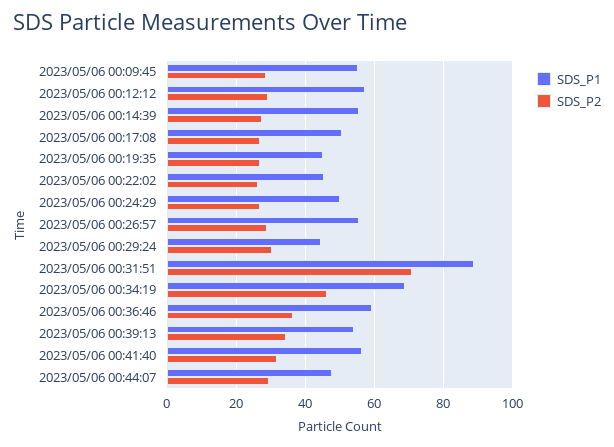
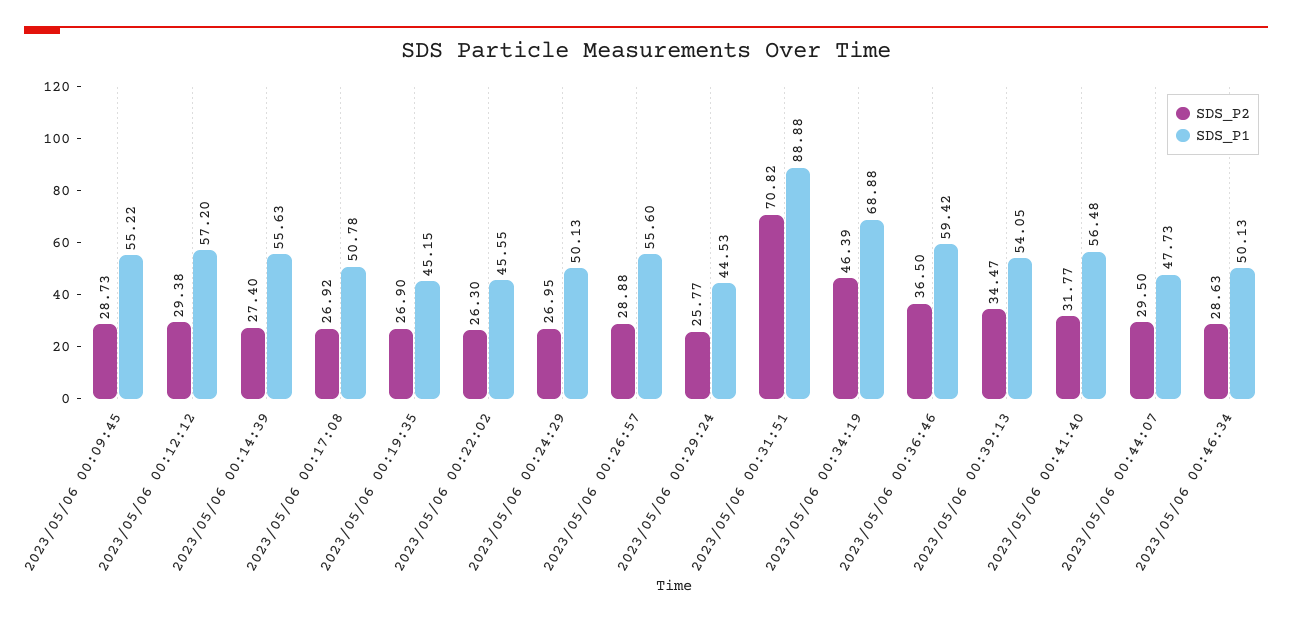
SDS_P2, 2023/05/06 00:29:24: 30 -> 25.77
SDS_P2, 2023/05/06 00:46:34: none -> 28.63
SDS_P1, 2023/05/06 00:46:34: none -> 50.13

